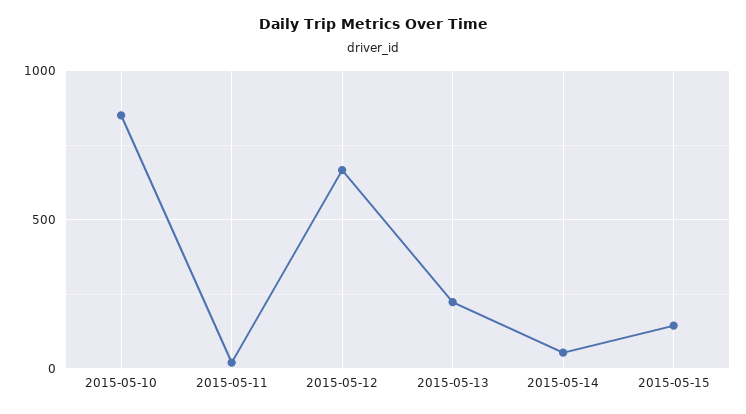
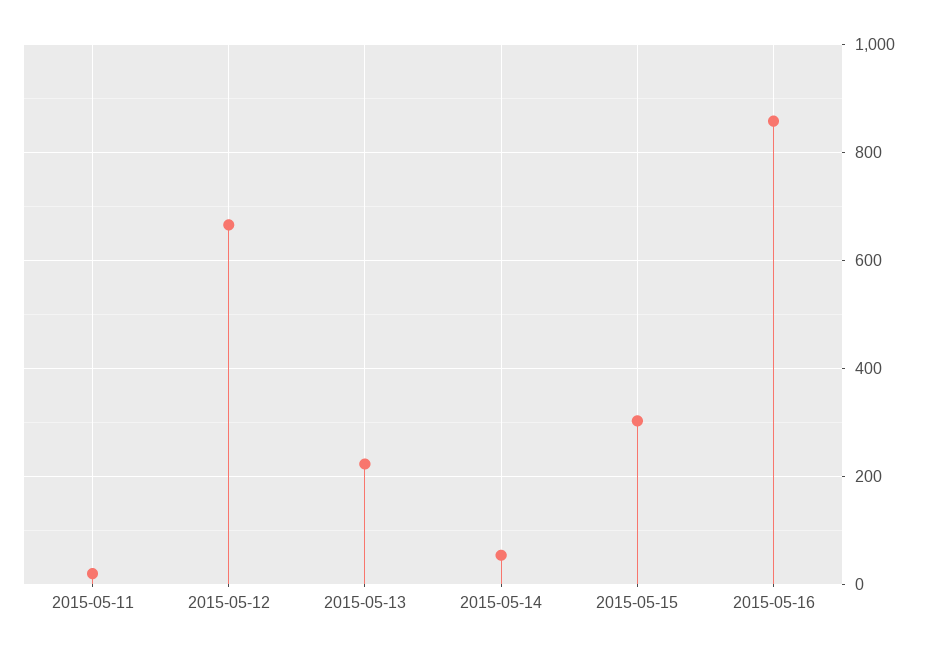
2015-05-10: 850 -> none
2015-05-15: 150 -> 300
2015-05-16: none -> 860

